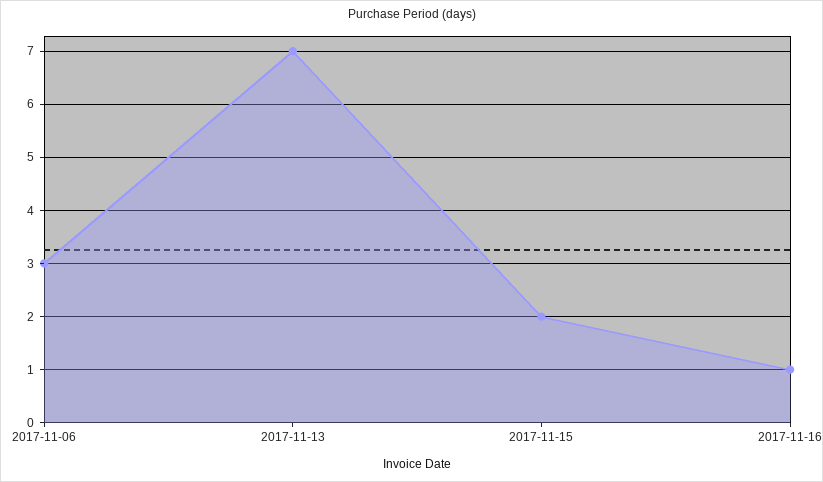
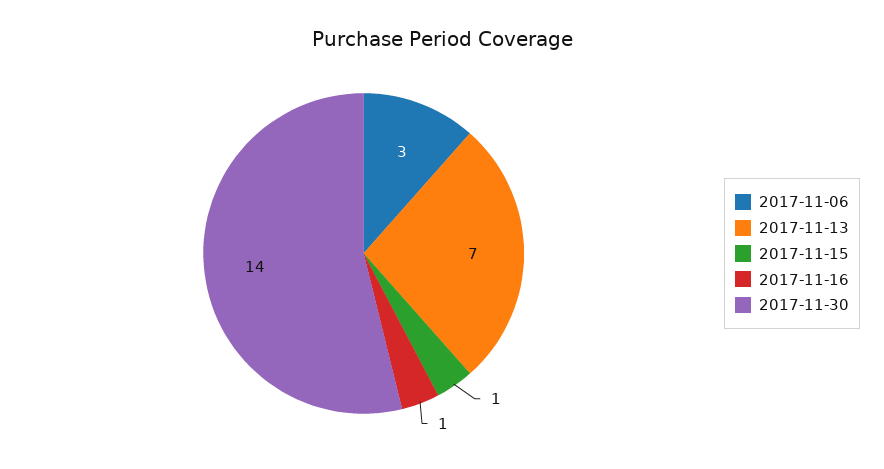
2017-11-15: 2 -> 1
2017-11-30: none -> 14

